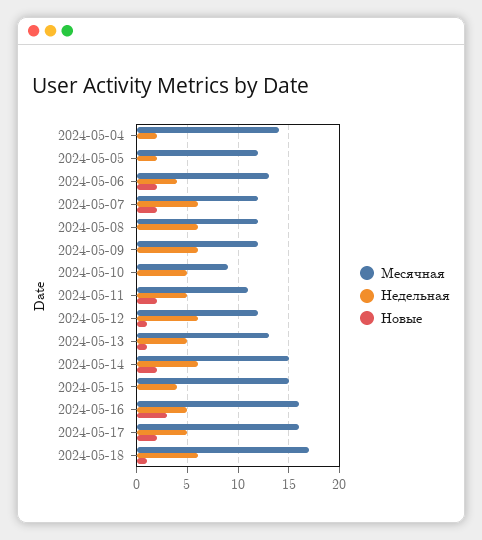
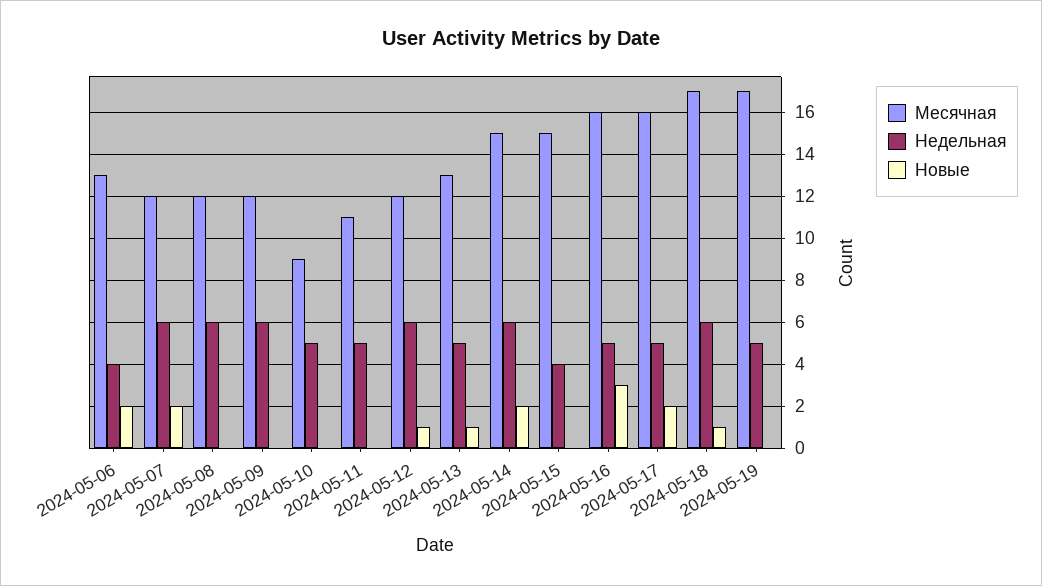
Месячная, 2024-05-04: 14 -> none
Недельная, 2024-05-04: 2 -> none
Новые, 2024-05-04: 0 -> none
Месячная, 2024-05-05: 12 -> none
Недельная, 2024-05-05: 2 -> none
Новые, 2024-05-05: 0 -> none
Новые, 2024-05-11: 2 -> 0
Месячная, 2024-05-19: none -> 17
Недельная, 2024-05-19: none -> 5
Новые, 2024-05-19: none -> 0

